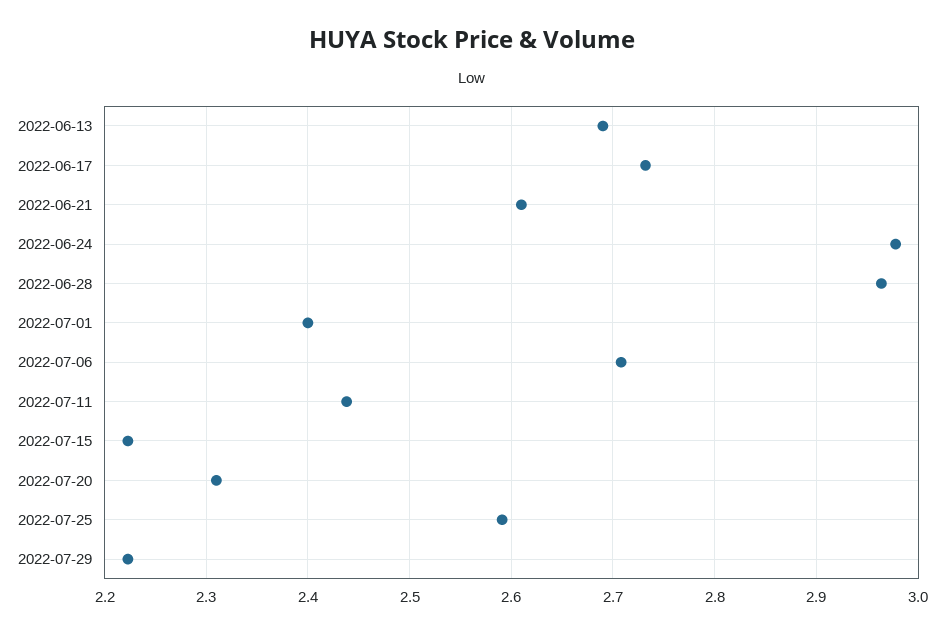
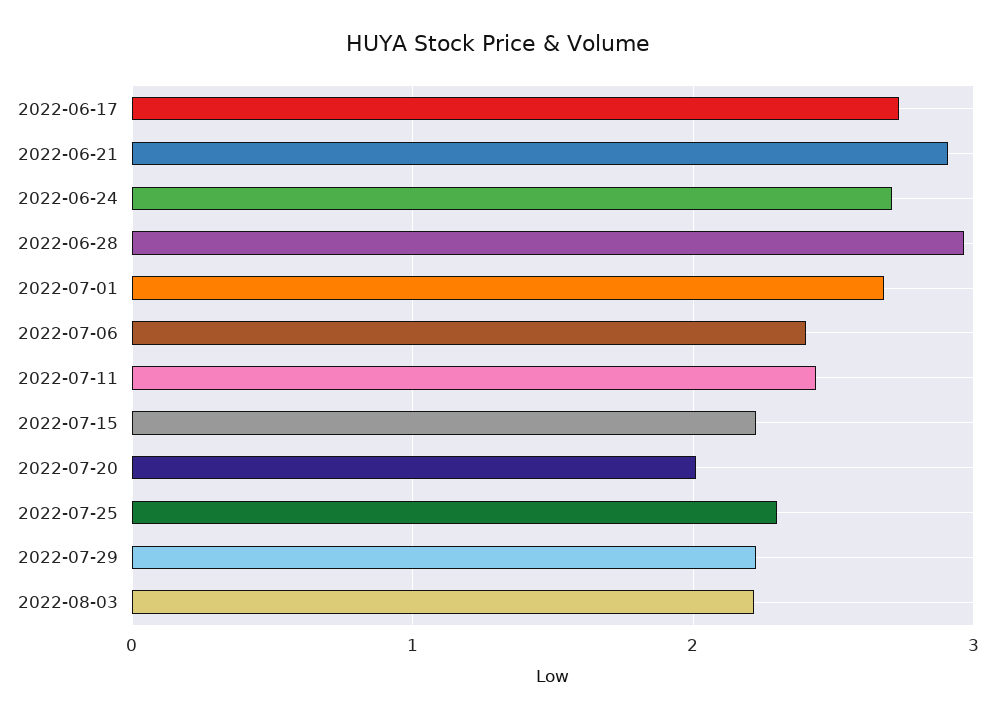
2022-06-13: 2.69 -> none
2022-06-21: 2.61 -> 2.9
2022-06-24: 2.98 -> 2.7
2022-07-01: 2.4 -> 2.7
2022-07-06: 2.71 -> 2.4
2022-07-20: 2.31 -> 2
2022-07-25: 2.59 -> 2.3
2022-08-03: none -> 2.2

